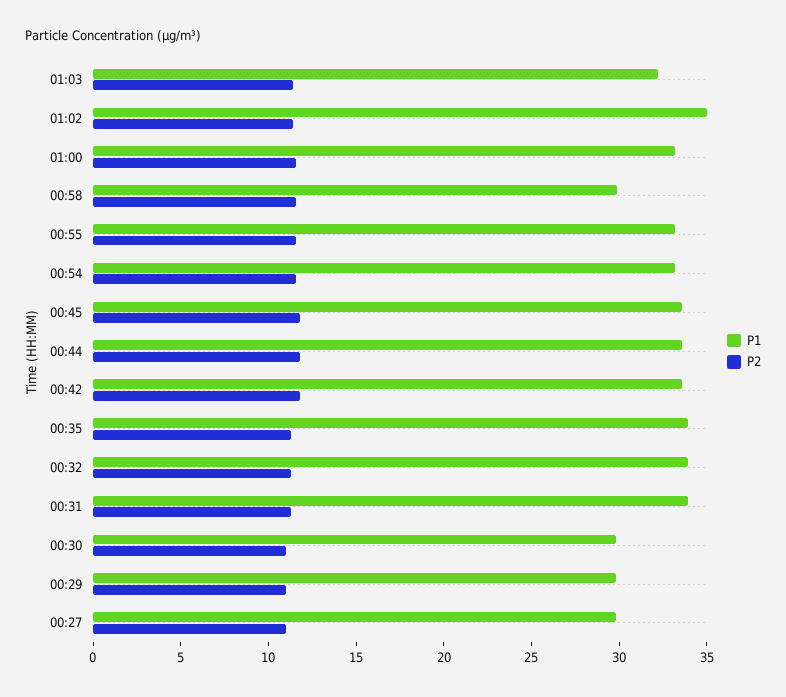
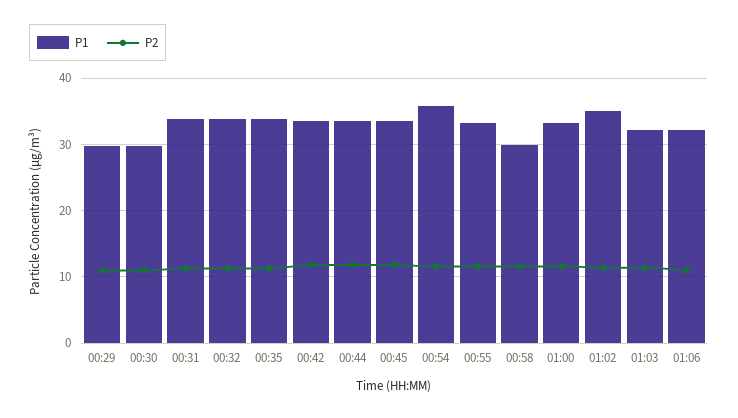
P1, 00:54: 33 -> 36
P1, 00:27: 30 -> none
P2, 00:27: 11 -> none
P1, 01:06: none -> 32
P2, 01:06: none -> 11

